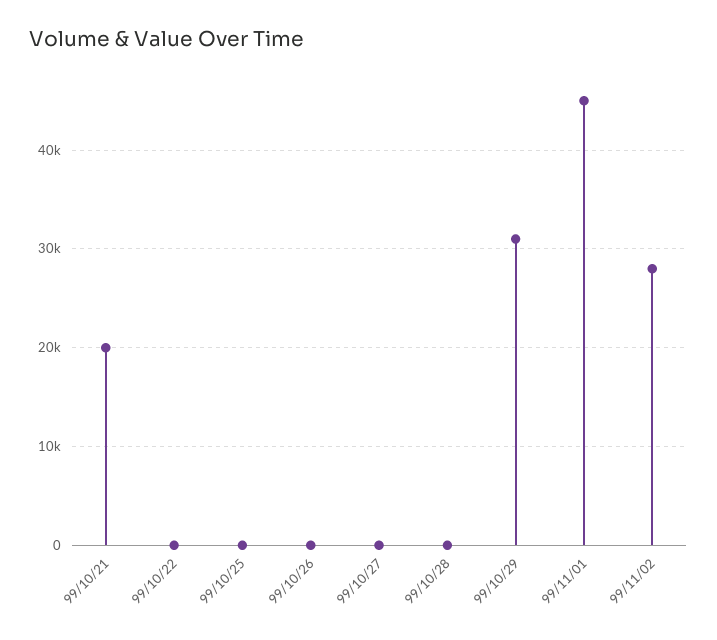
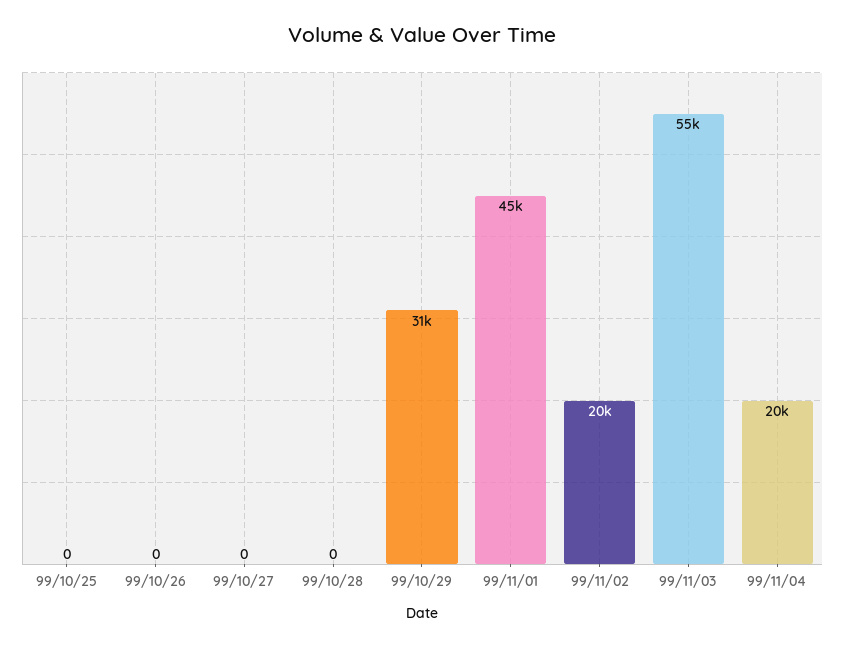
99/10/21: 20000 -> none
99/10/22: 0 -> none
99/11/02: 28000 -> 20000
99/11/03: none -> 55000
99/11/04: none -> 20000

